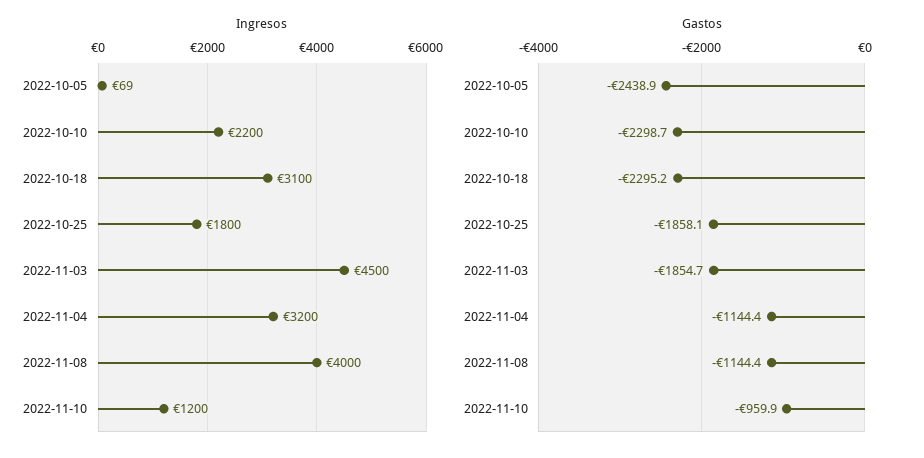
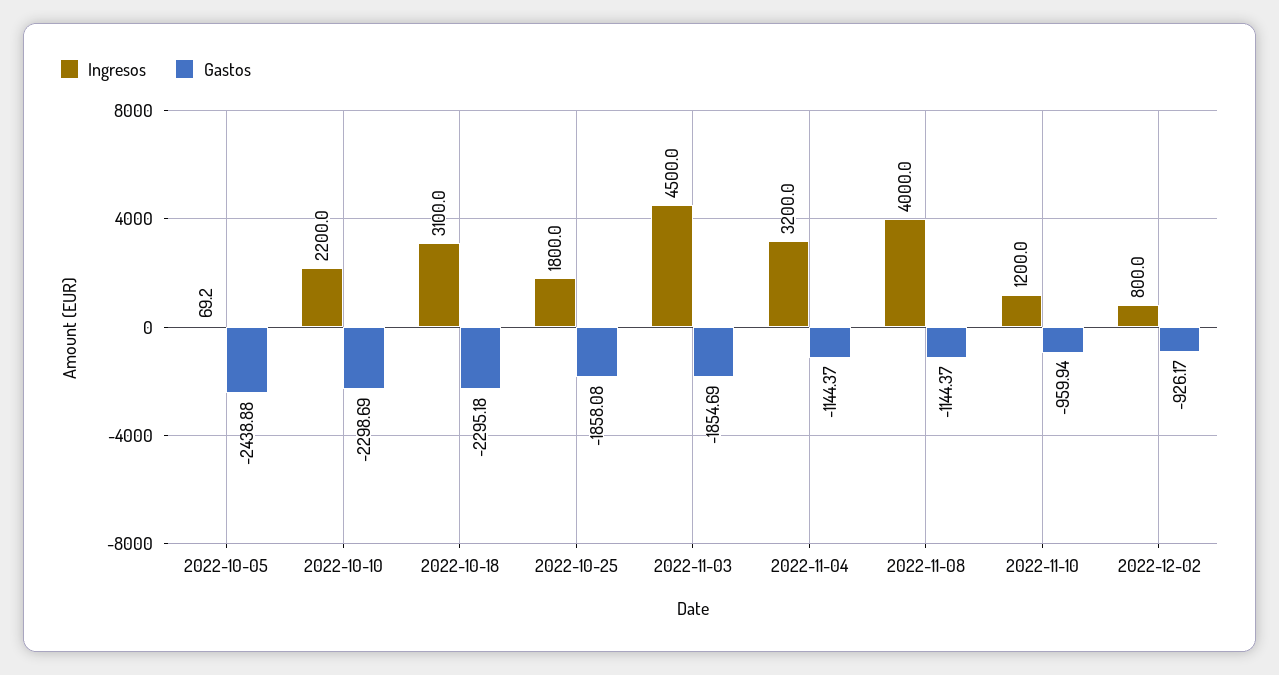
Ingresos, 2022-12-02: none -> 800
Gastos, 2022-12-02: none -> -926.17

